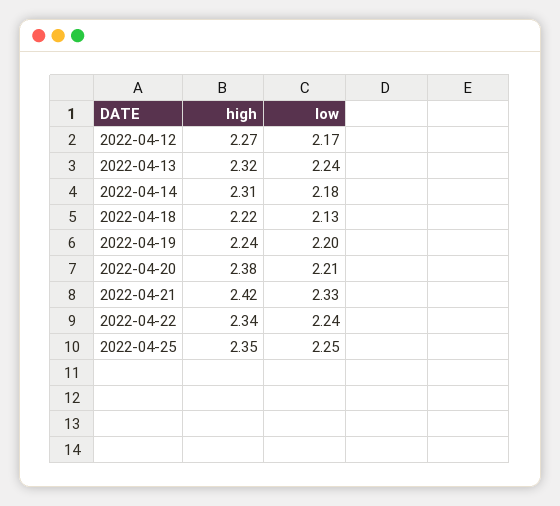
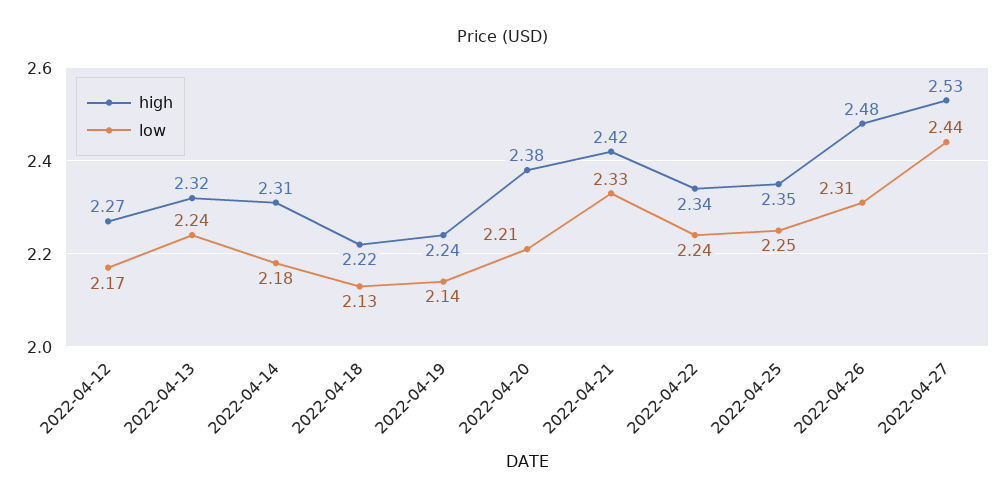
low, 2022-04-19: 2.2 -> 2.14
high, 2022-04-26: none -> 2.48
low, 2022-04-26: none -> 2.31
high, 2022-04-27: none -> 2.53
low, 2022-04-27: none -> 2.44

